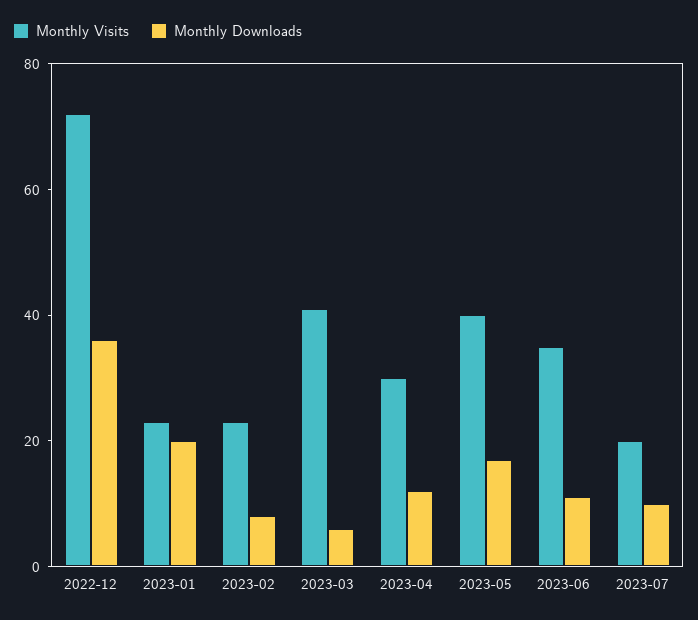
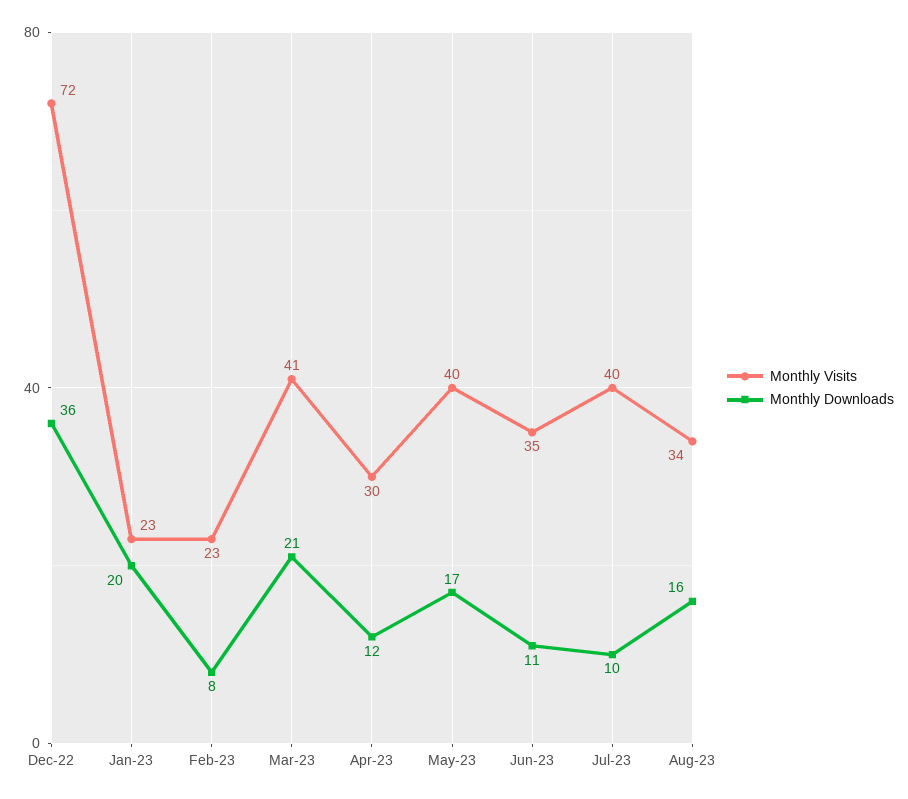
Monthly Downloads, 2023-03: 5 -> 21
Monthly Visits, 2023-07: 20 -> 40
Monthly Visits, Aug-23: none -> 34
Monthly Downloads, Aug-23: none -> 16

